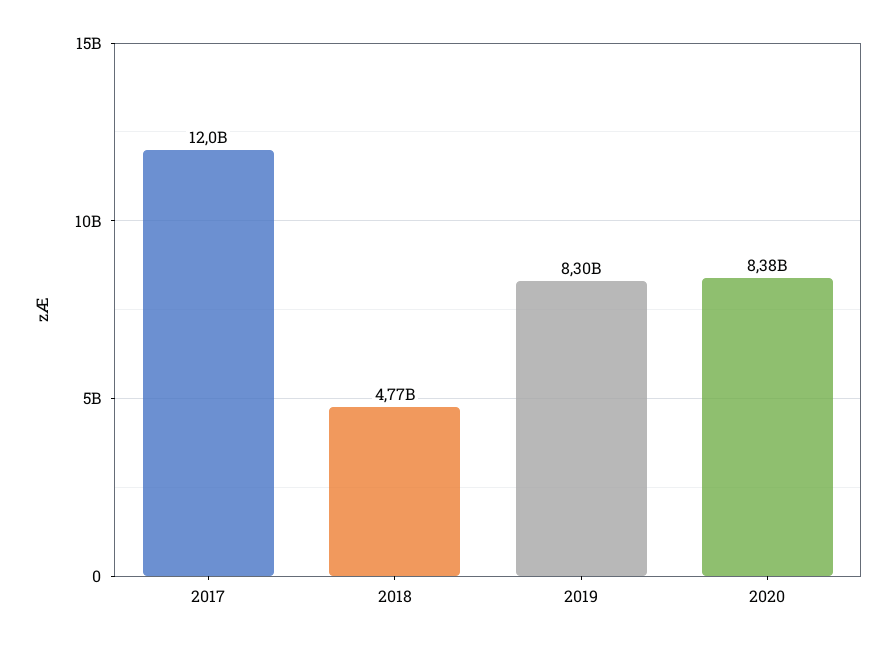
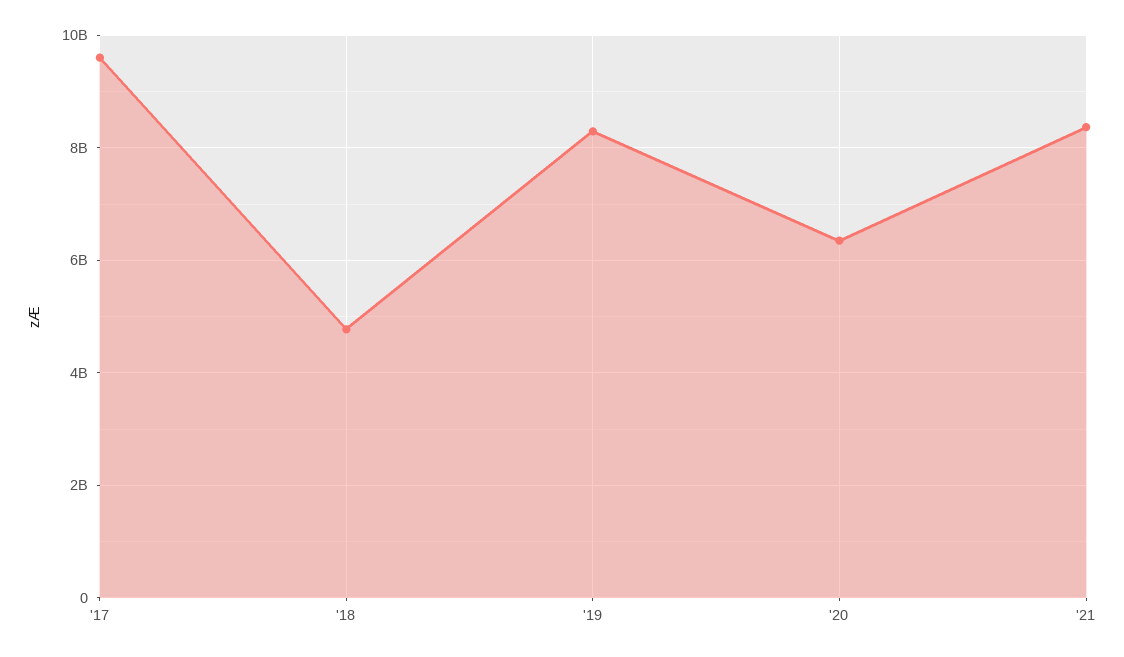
2017: 12000000000 -> 9600000000
2020: 8380000000 -> 6400000000
'21: none -> 8400000000

